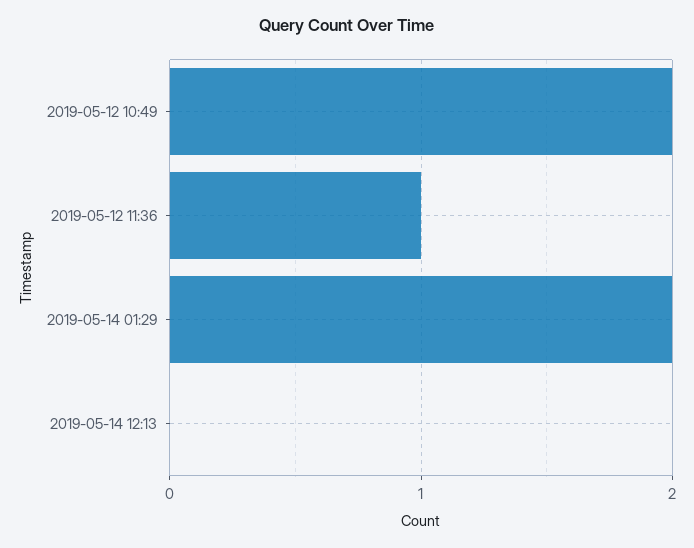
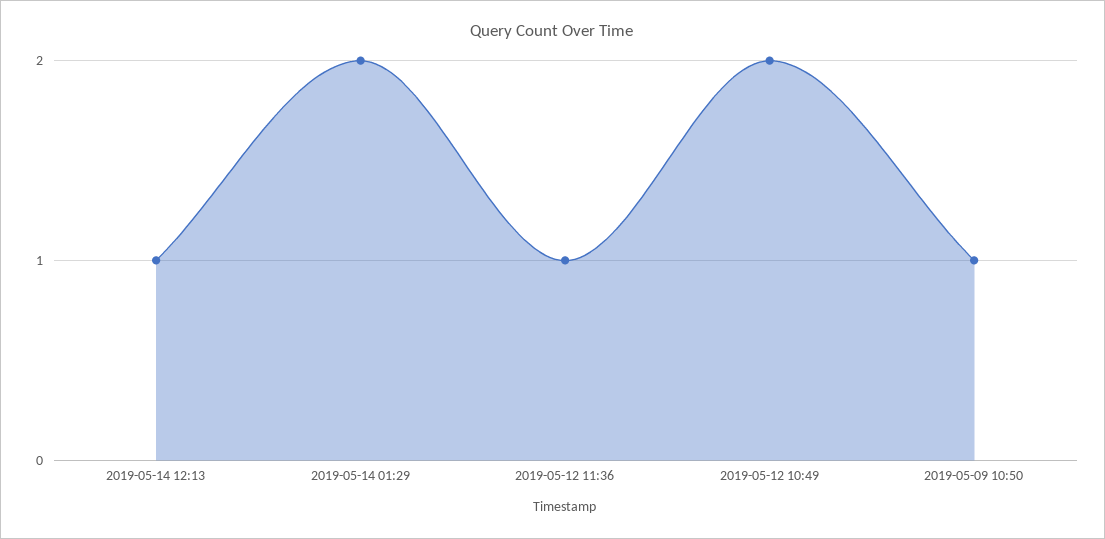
2019-05-14 12:13: 0 -> 1
2019-05-09 10:50: none -> 1

